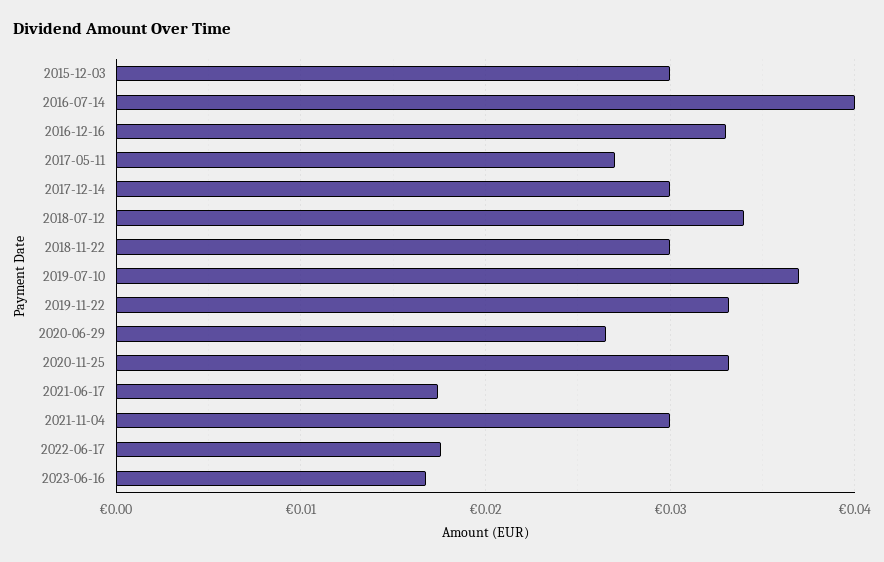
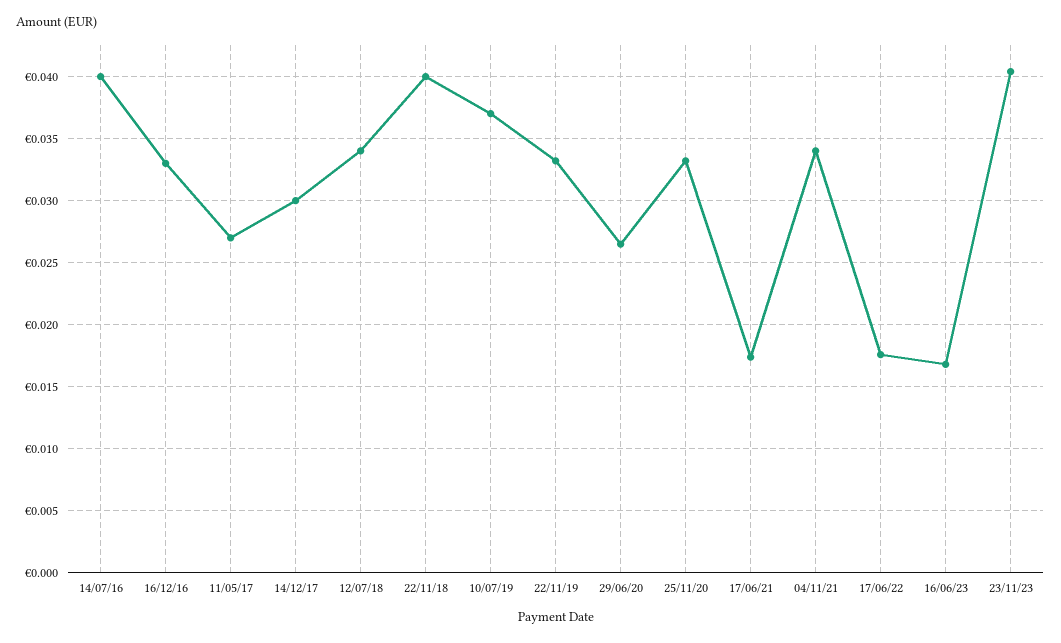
2015-12-03: 0.03 -> none
2018-11-22: 0.03 -> 0.04
2021-11-04: 0.03 -> 0.034
23/11/23: none -> 0.0405

